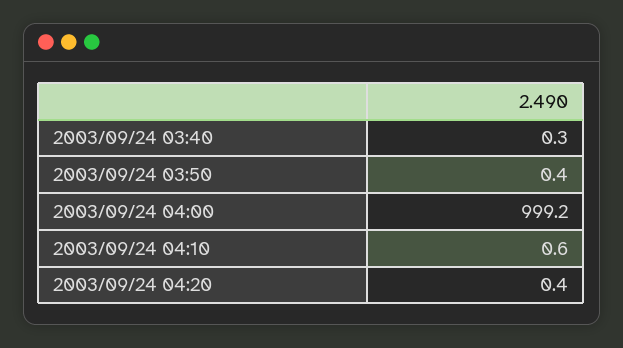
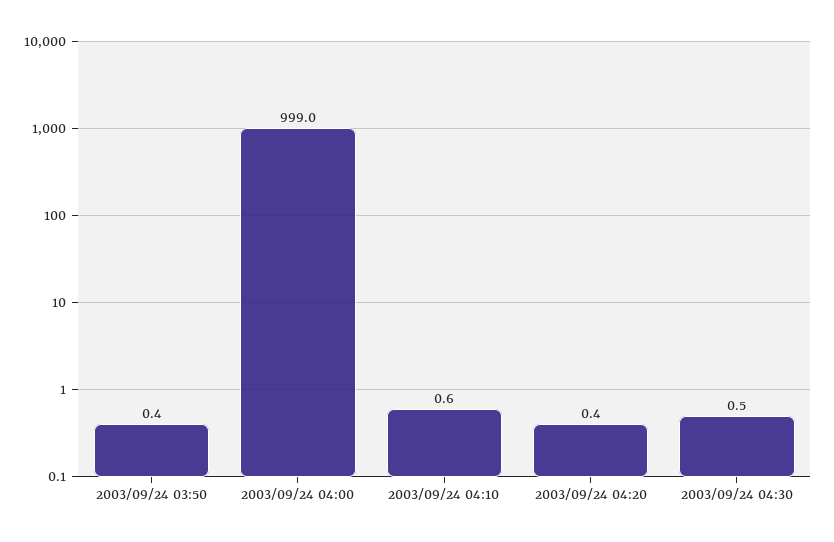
2003/09/24 03:40: 0.3 -> none
2003/09/24 04:00: 999.2 -> 999
2003/09/24 04:30: none -> 0.5

